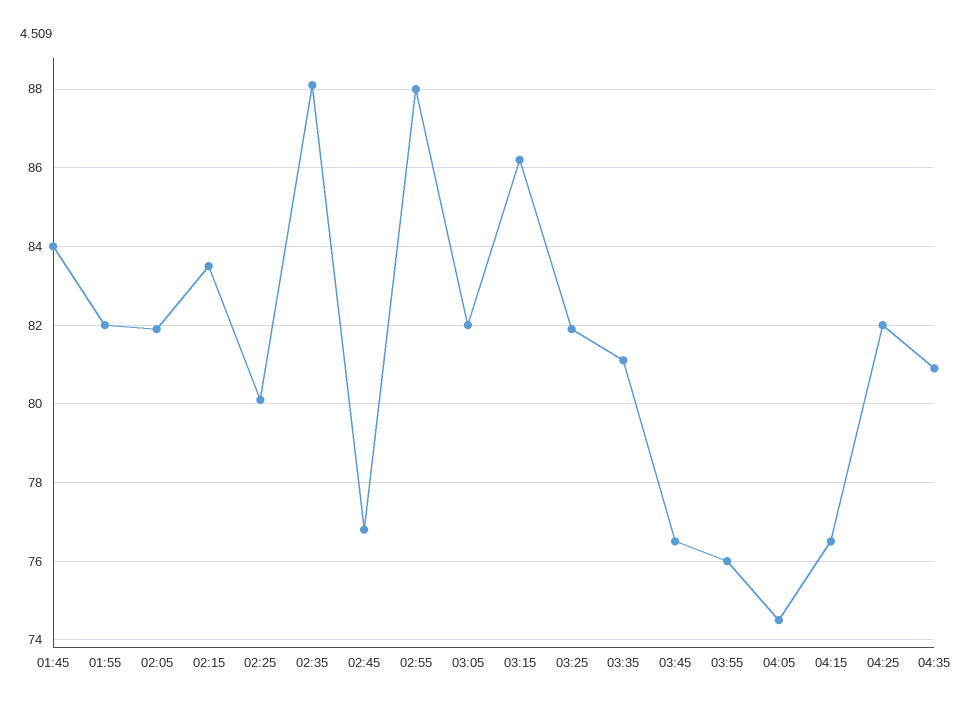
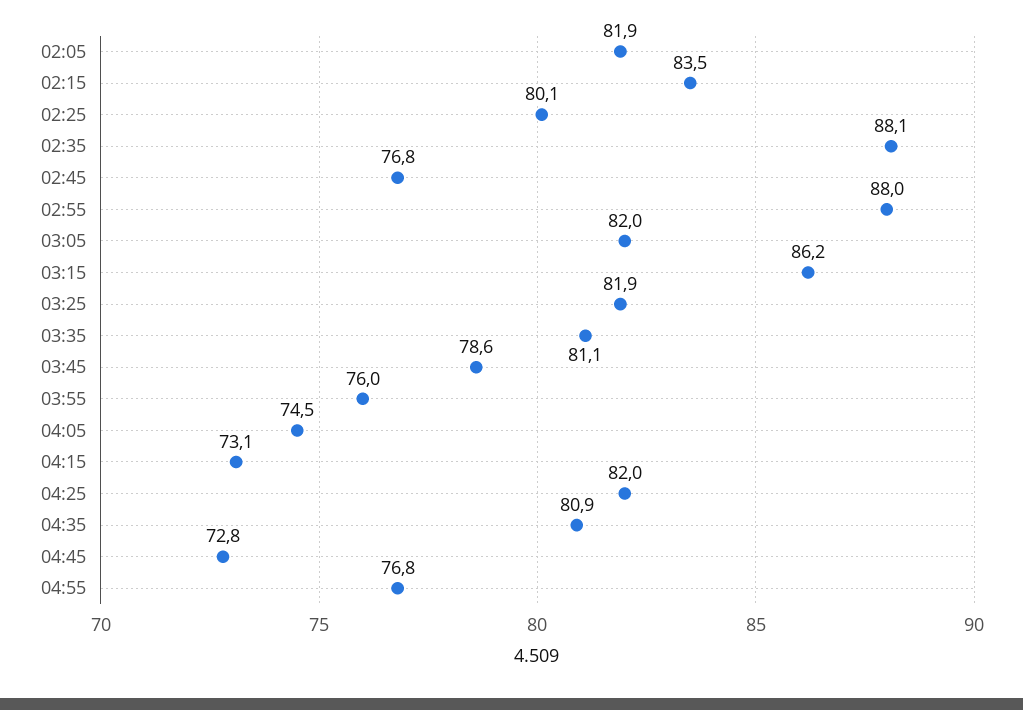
01:45: 84 -> none
01:55: 82 -> none
03:45: 76.5 -> 78.6
04:15: 76.5 -> 73.1
04:45: none -> 72.8
04:55: none -> 76.8

